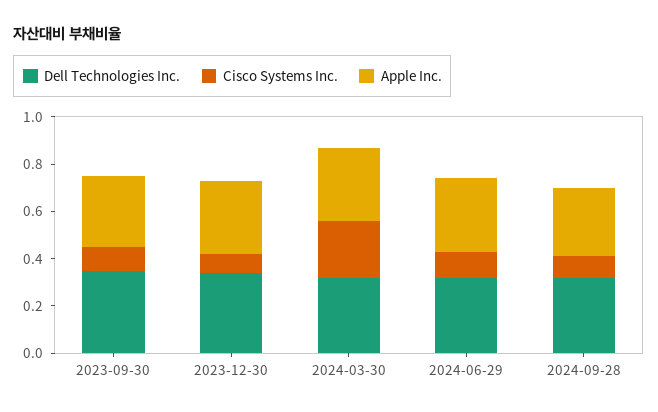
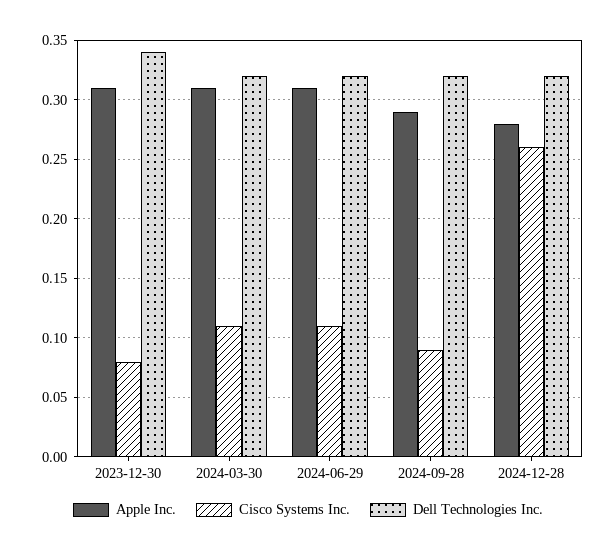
Dell Technologies Inc., 2023-09-30: 0.35 -> none
Cisco Systems Inc., 2023-09-30: 0.1 -> none
Apple Inc., 2023-09-30: 0.3 -> none
Cisco Systems Inc., 2024-03-30: 0.25 -> 0.11
Apple Inc., 2024-12-28: none -> 0.28
Cisco Systems Inc., 2024-12-28: none -> 0.26
Dell Technologies Inc., 2024-12-28: none -> 0.32

